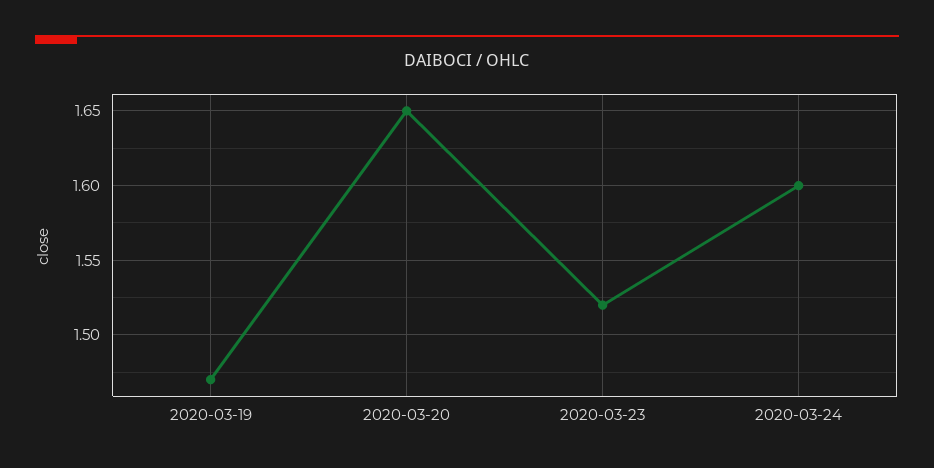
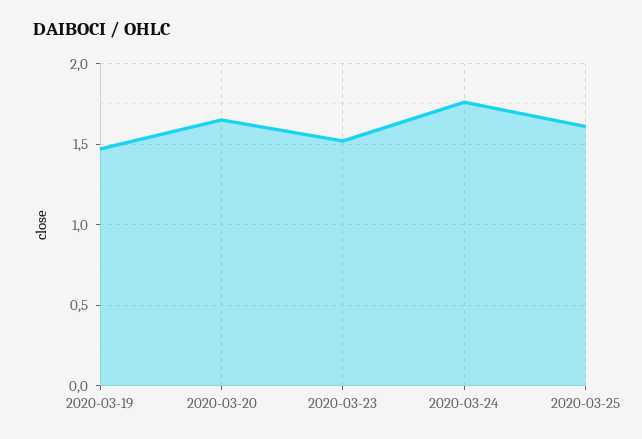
2020-03-24: 1.6 -> 1.75
2020-03-25: none -> 1.6

